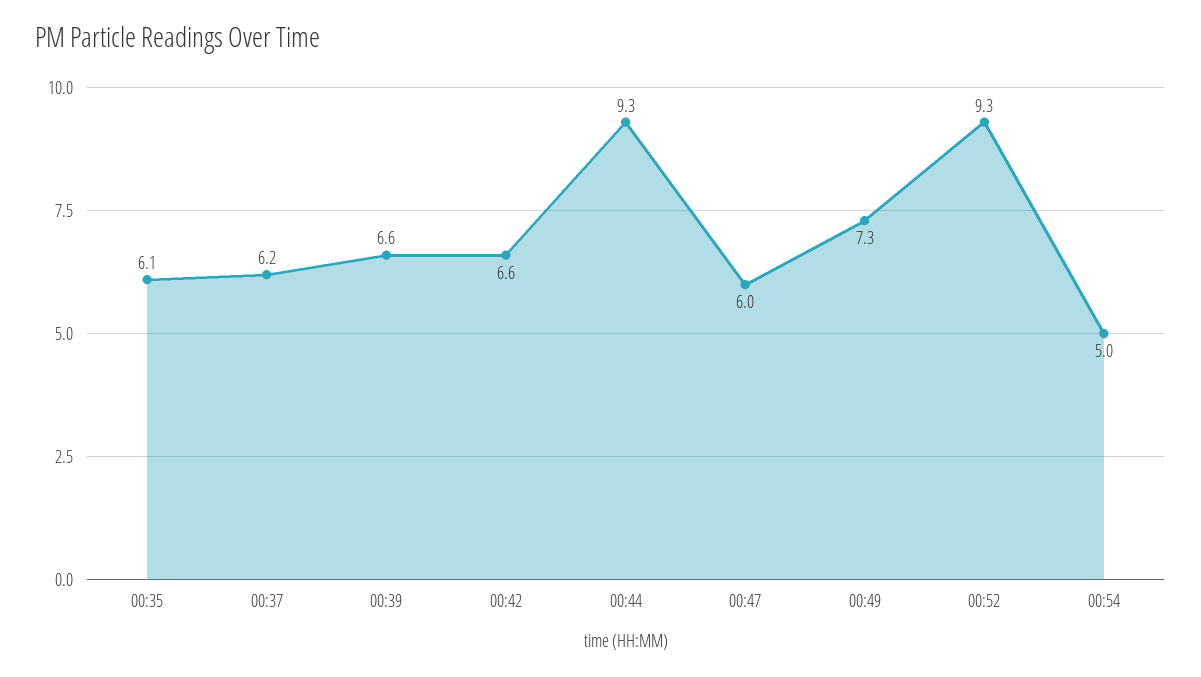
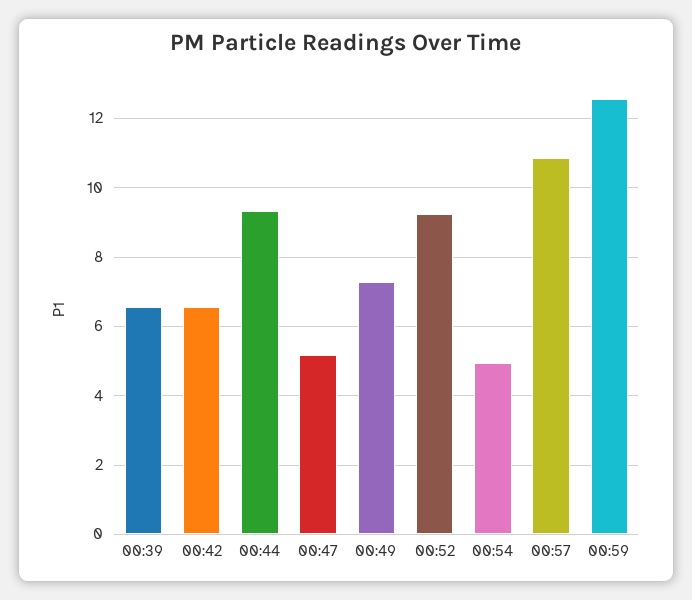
00:35: 6.1 -> none
00:37: 6.2 -> none
00:47: 6 -> 5.2
00:57: none -> 10.8
00:59: none -> 12.6

